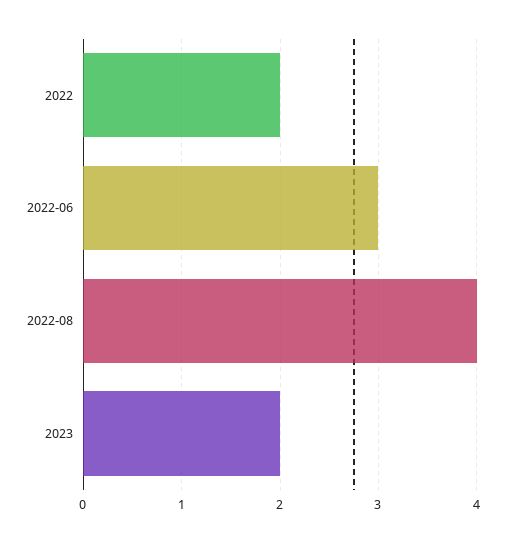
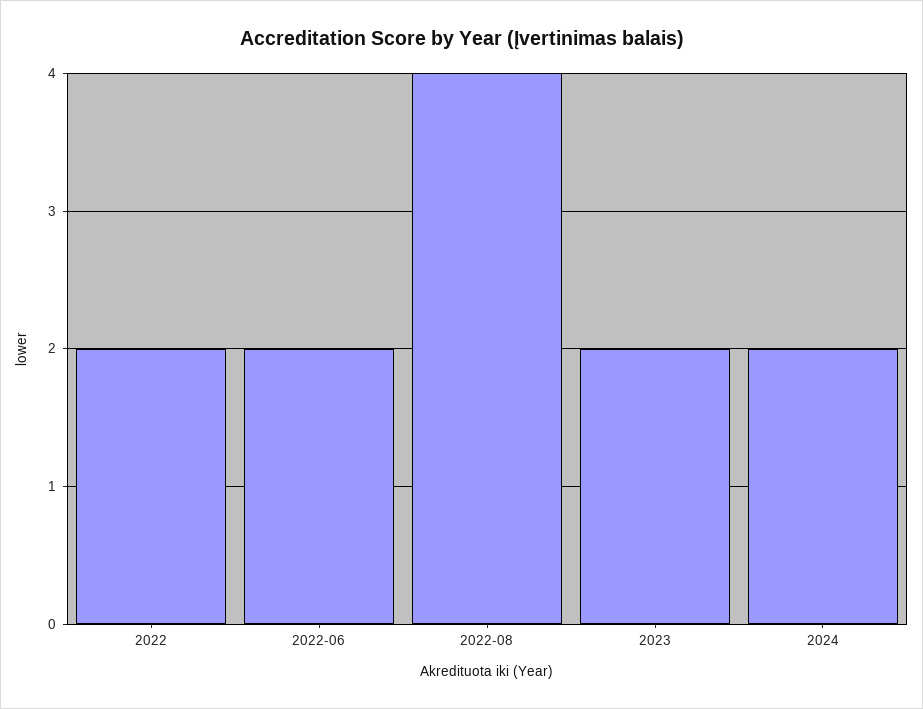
2022-06: 3 -> 2
2024: none -> 2

